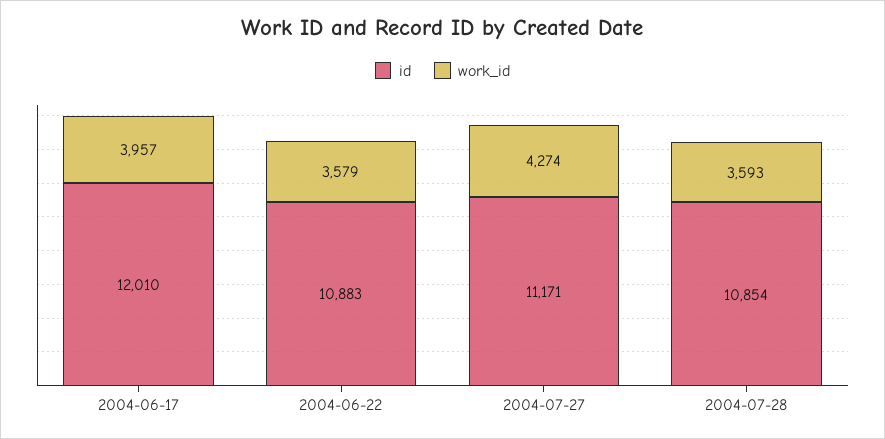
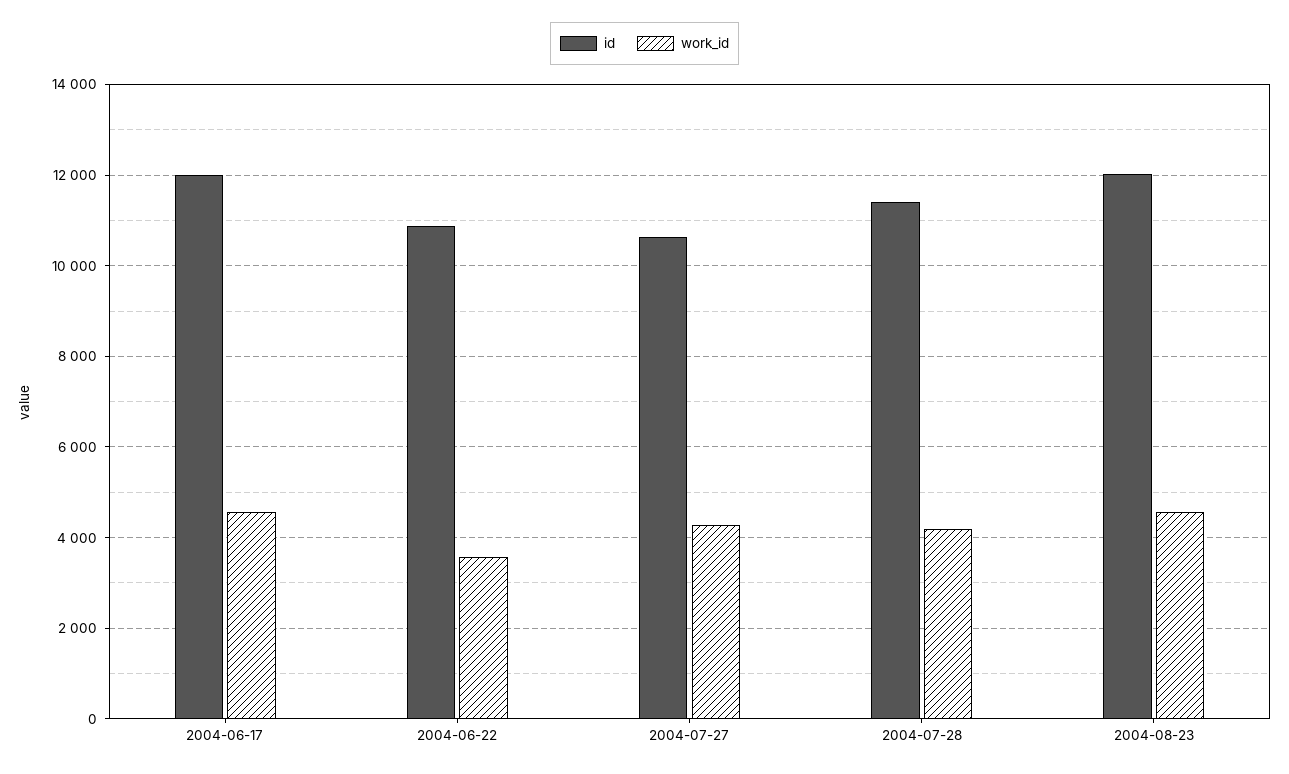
work_id, 2004-06-17: 3957 -> 4600
id, 2004-07-27: 11171 -> 10600
id, 2004-07-28: 10854 -> 11400
work_id, 2004-07-28: 3593 -> 4200
id, 2004-08-23: none -> 12000
work_id, 2004-08-23: none -> 4600

